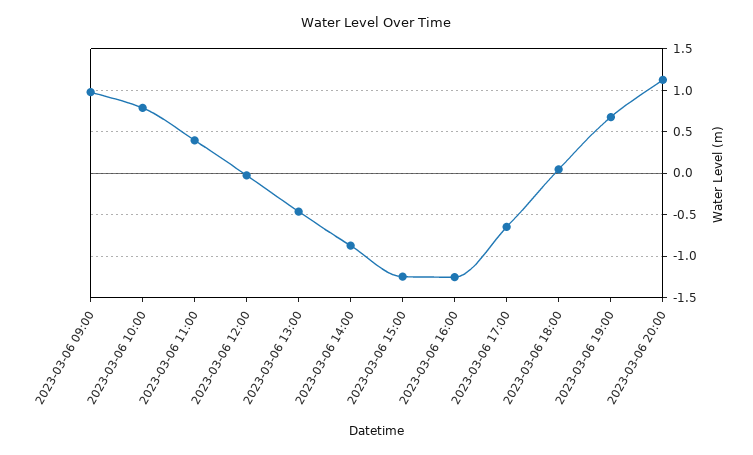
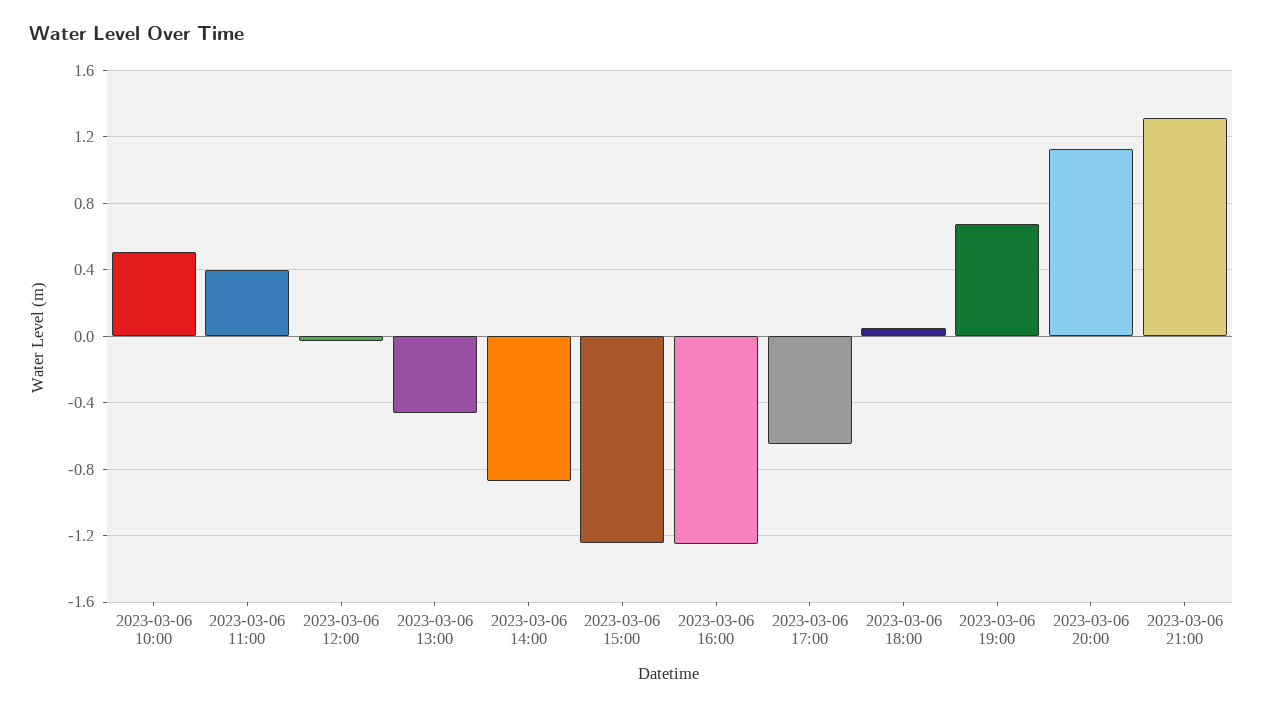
2023-03-06 09:00: 1 -> none
2023-03-06 10:00: 0.8 -> 0.5
2023-03-06 21:00: none -> 1.3

